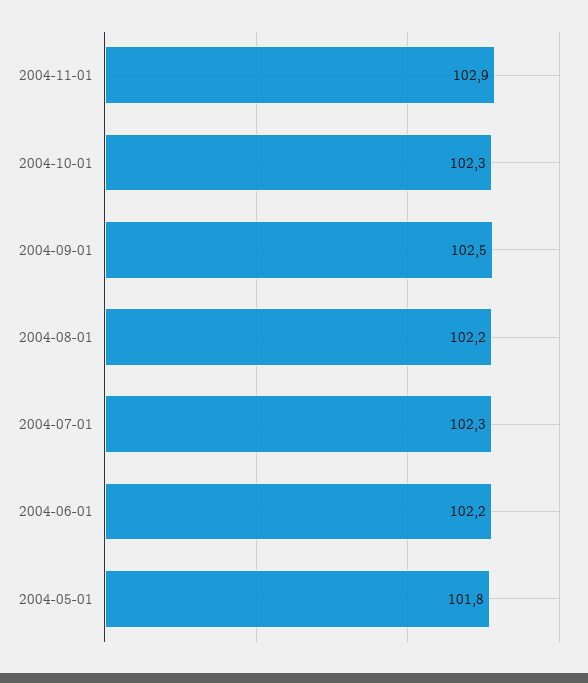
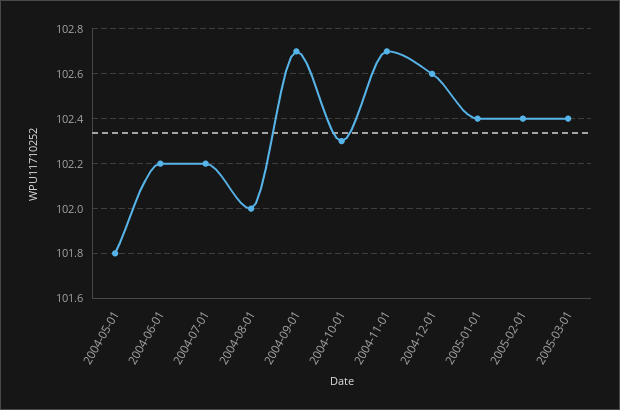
2004-11-01: 102.9 -> 102.7
2004-09-01: 102.5 -> 102.7
2004-08-01: 102.2 -> 102
2004-07-01: 102.3 -> 102.2
2004-12-01: none -> 102.6
2005-01-01: none -> 102.4
2005-02-01: none -> 102.4
2005-03-01: none -> 102.4

